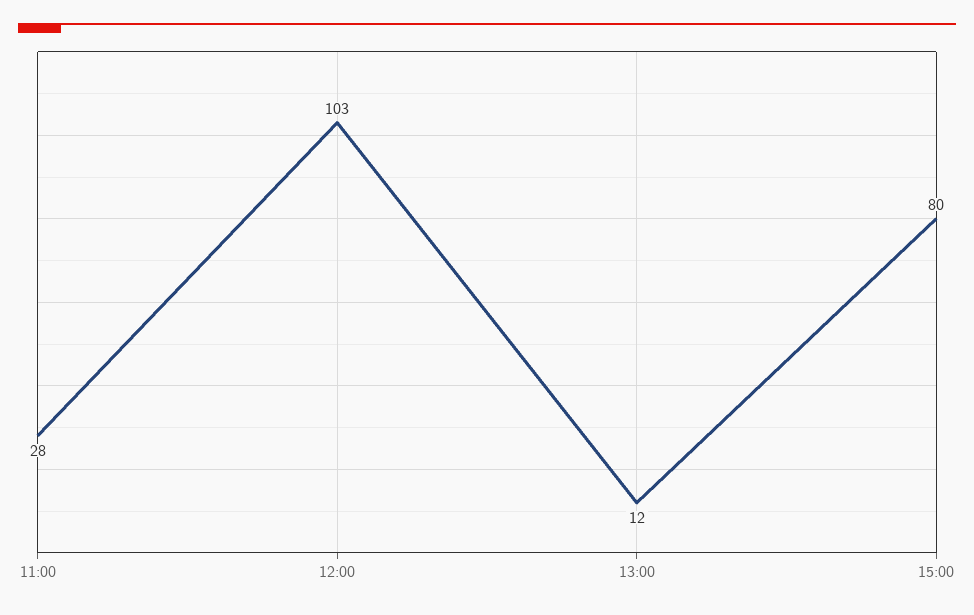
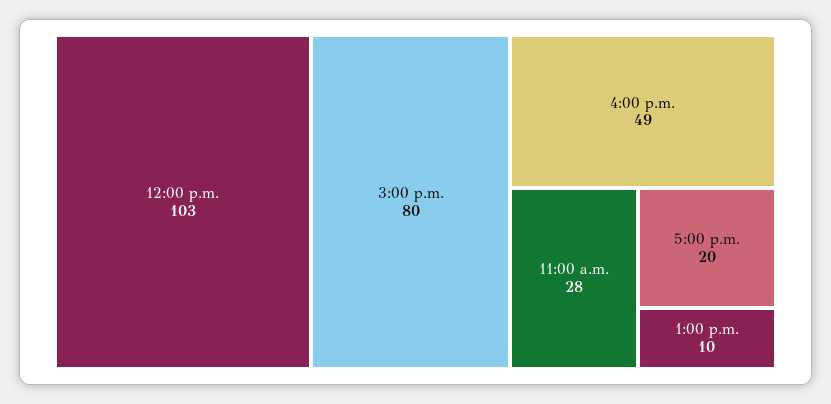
13:00: 12 -> 10
4:00 p.m.: none -> 49
5:00 p.m.: none -> 20

